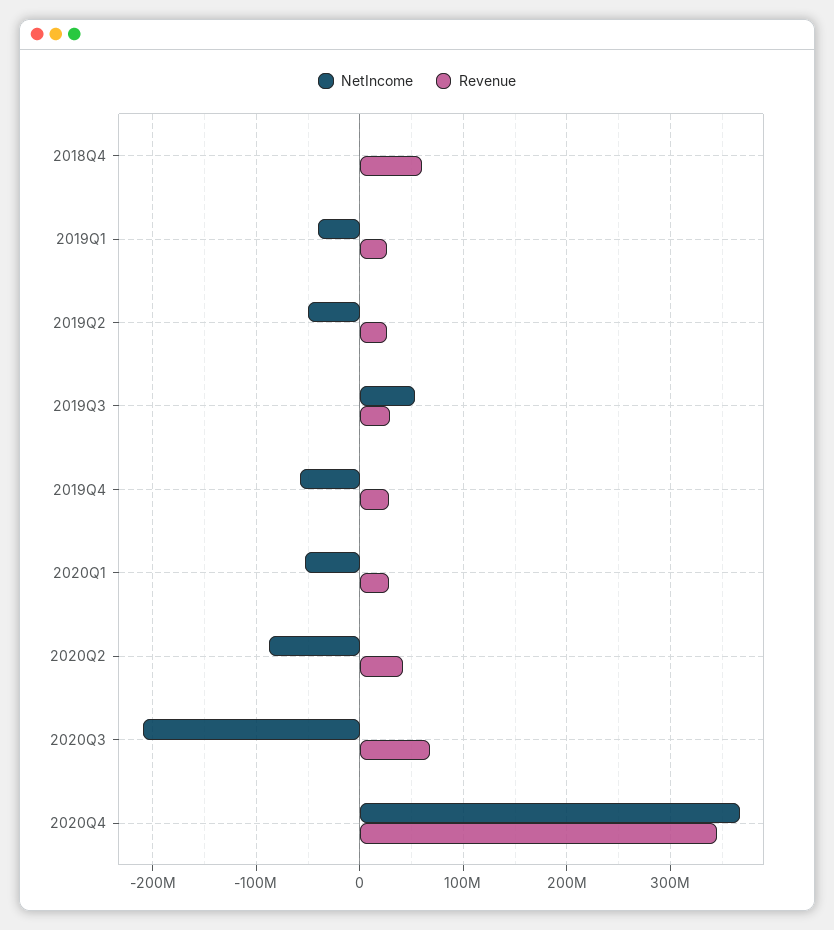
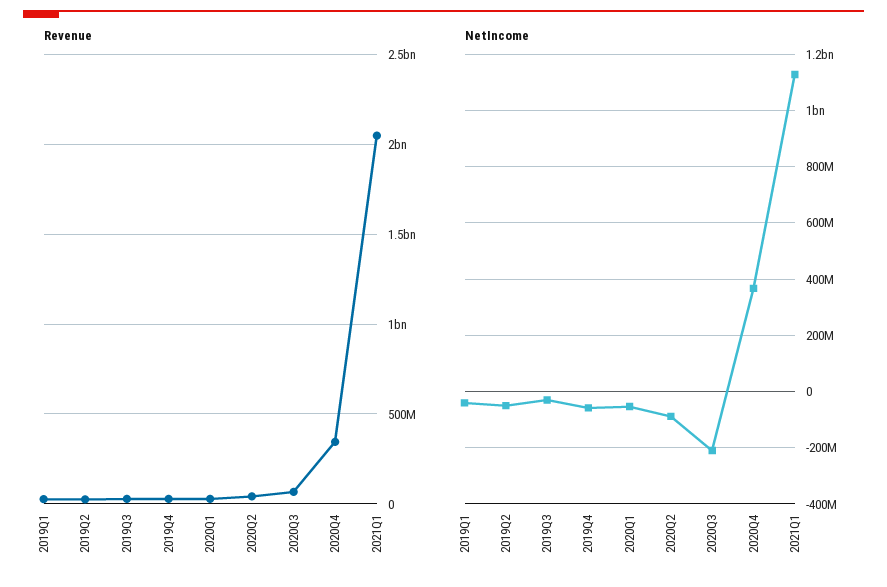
NetIncome, 2018Q4: 0 -> none
Revenue, 2018Q4: 60000000 -> none
NetIncome, 2019Q3: 50000000 -> -25000000
Revenue, 2021Q1: none -> 2050000000
NetIncome, 2021Q1: none -> 1125000000

